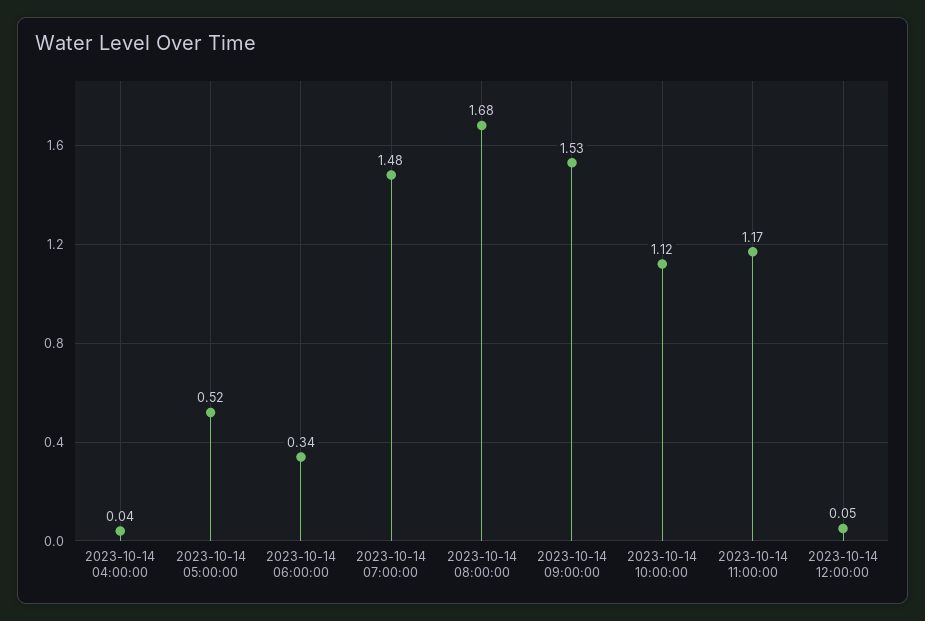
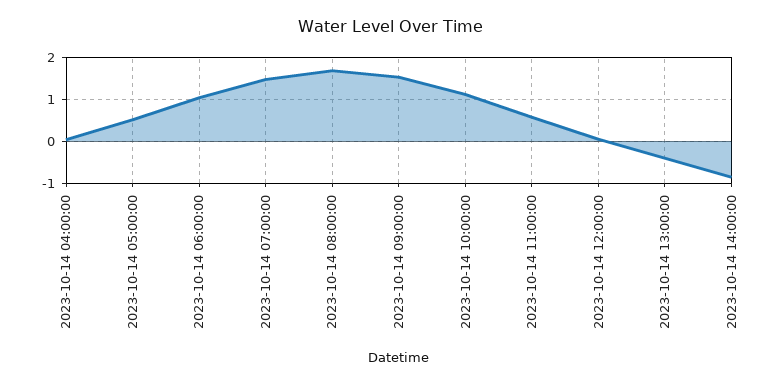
2023-10-14 06:00:00: 0.34 -> 1
2023-10-14 11:00:00: 1.17 -> 0.6
2023-10-14 13:00:00: none -> -0.4
2023-10-14 14:00:00: none -> -0.8

